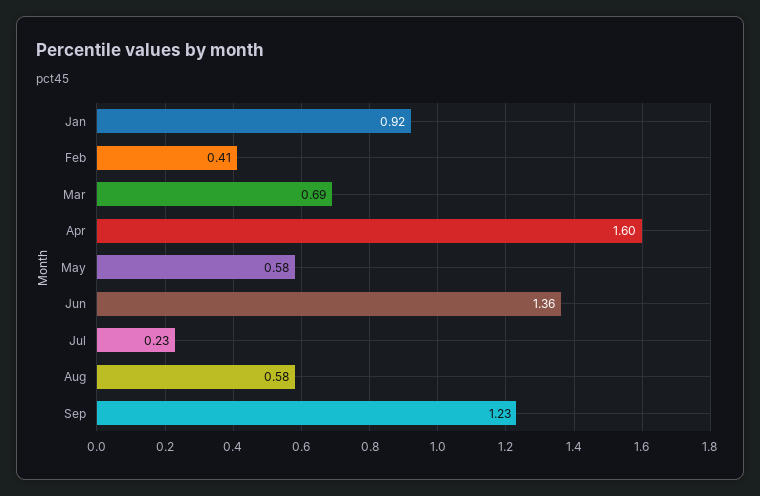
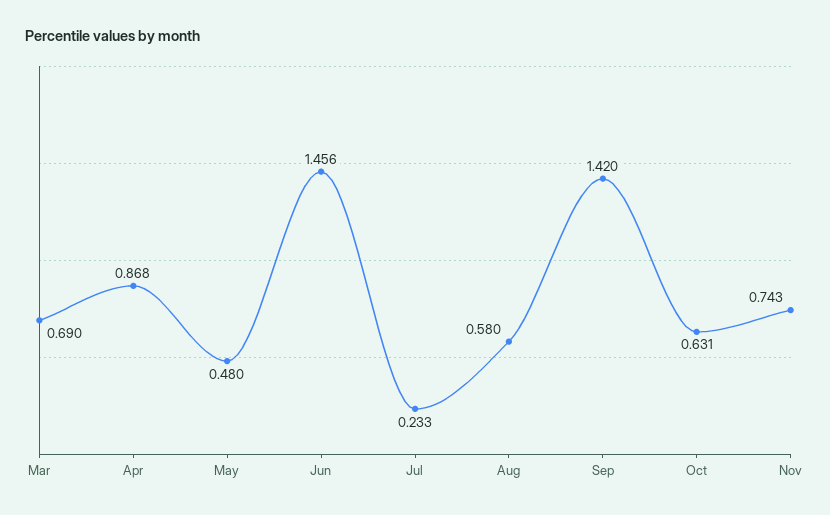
Jan: 0.92 -> none
Feb: 0.41 -> none
Apr: 1.6 -> 0.868
May: 0.58 -> 0.48
Jun: 1.36 -> 1.456
Sep: 1.23 -> 1.42
Oct: none -> 0.631
Nov: none -> 0.743

